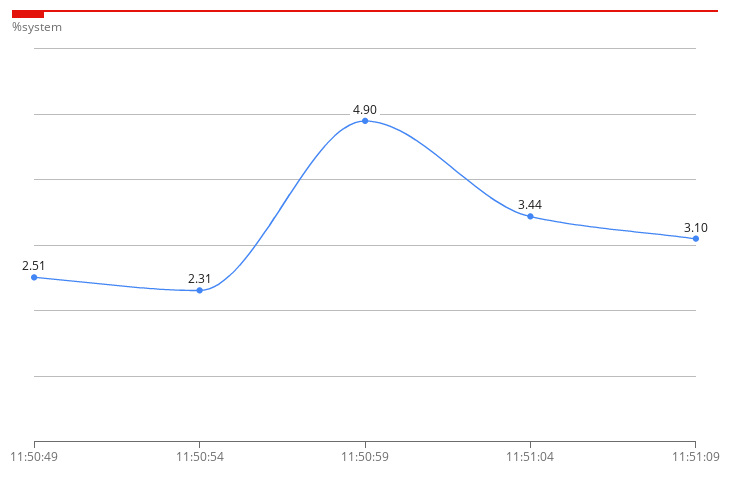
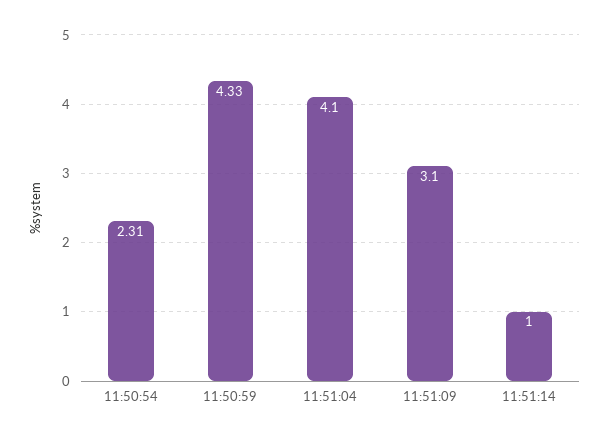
11:50:49: 2.51 -> none
11:50:59: 4.9 -> 4.33
11:51:04: 3.44 -> 4.1
11:51:14: none -> 1

